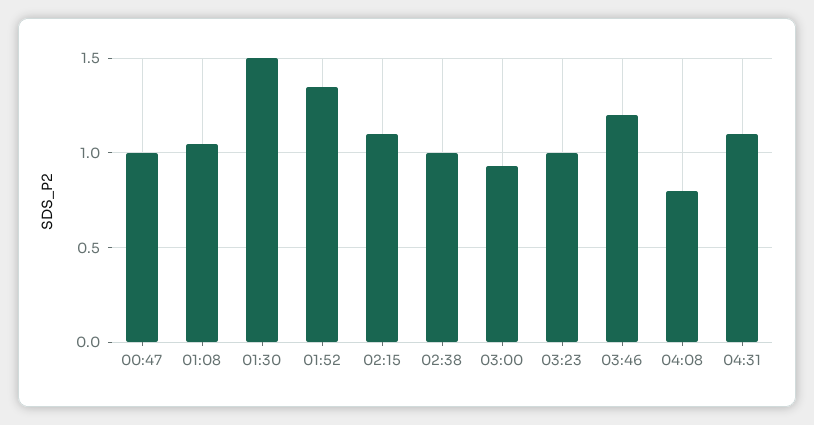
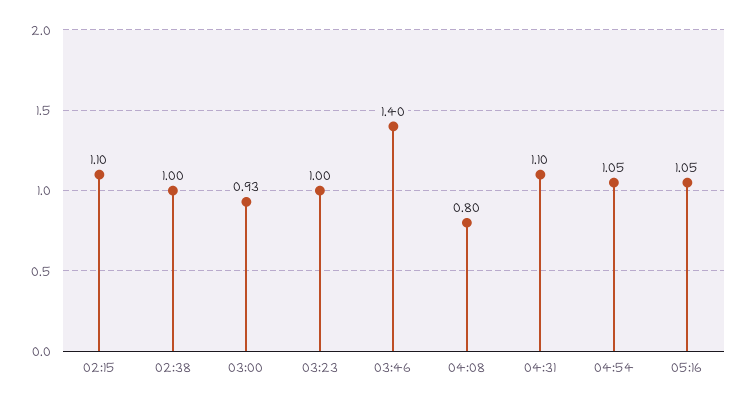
00:47: 1 -> none
01:08: 1.05 -> none
01:30: 1.5 -> none
01:52: 1.35 -> none
03:46: 1.2 -> 1.4
04:54: none -> 1.05
05:16: none -> 1.05

